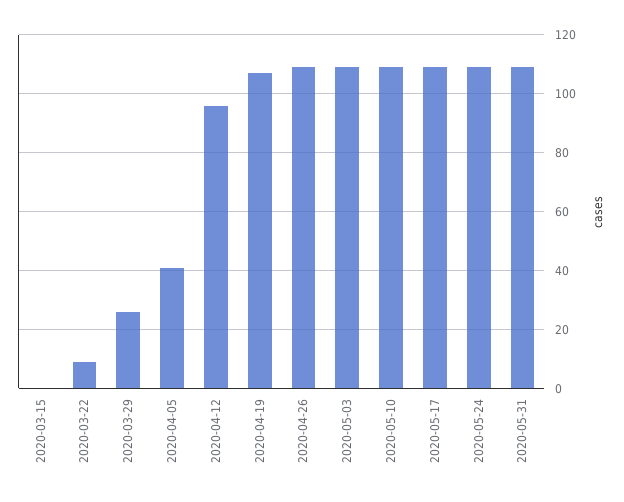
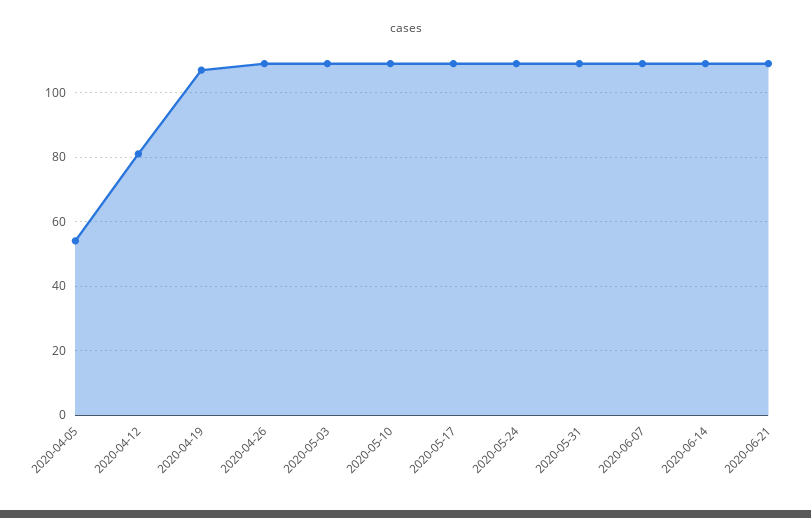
2020-03-15: 0 -> none
2020-03-22: 10 -> none
2020-03-29: 25 -> none
2020-04-05: 40 -> 55
2020-04-12: 95 -> 80
2020-06-07: none -> 110
2020-06-14: none -> 110
2020-06-21: none -> 110

